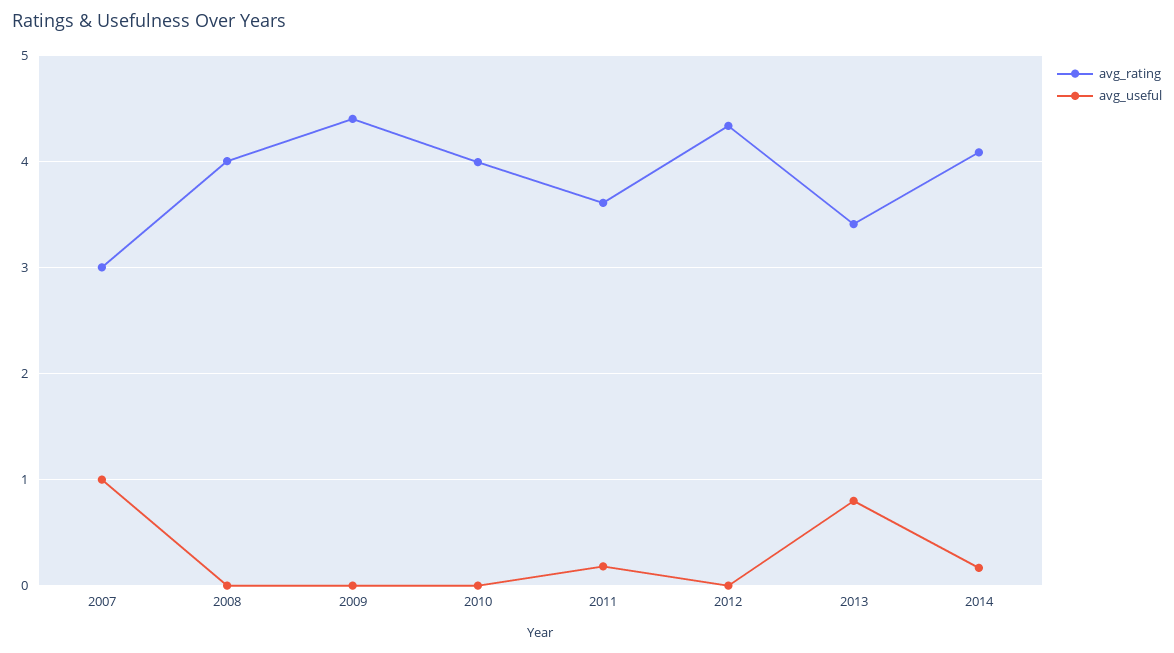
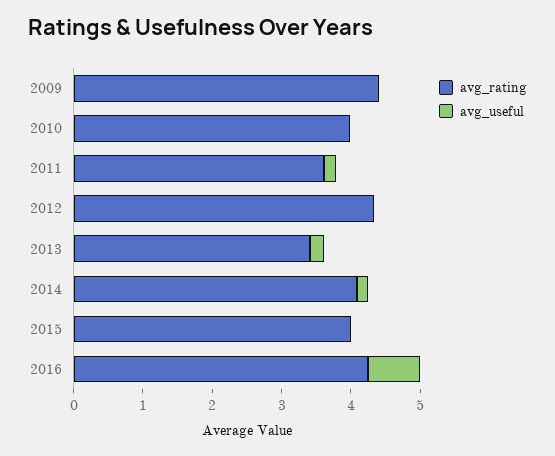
avg_rating, 2007: 3 -> none
avg_useful, 2007: 1 -> none
avg_rating, 2008: 4 -> none
avg_useful, 2008: 0 -> none
avg_useful, 2013: 0.8 -> 0.2
avg_rating, 2015: none -> 4
avg_useful, 2015: none -> 0
avg_rating, 2016: none -> 4.2
avg_useful, 2016: none -> 0.8

